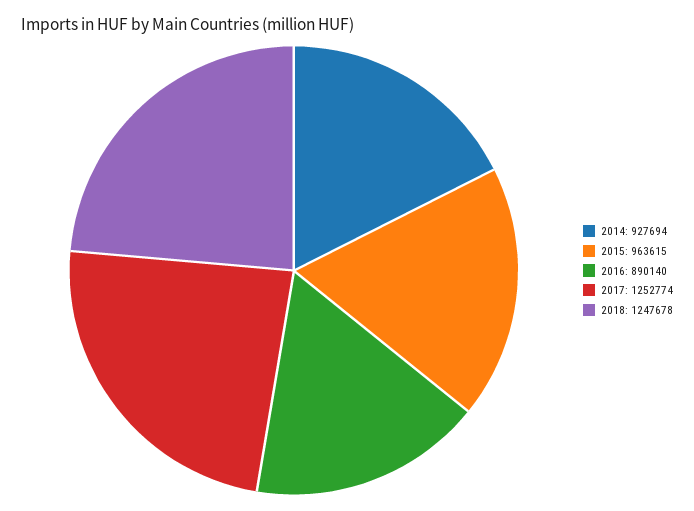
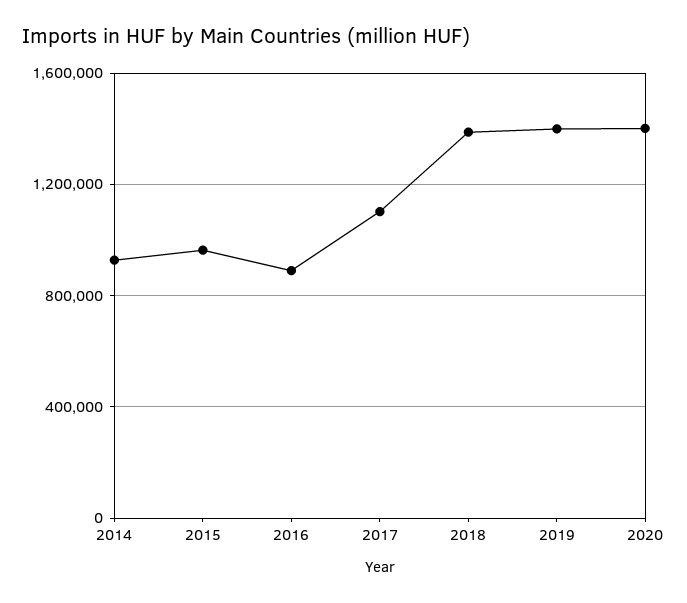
2017: 1252774 -> 1100000
2018: 1247678 -> 1400000
2019: none -> 1400000
2020: none -> 1400000

